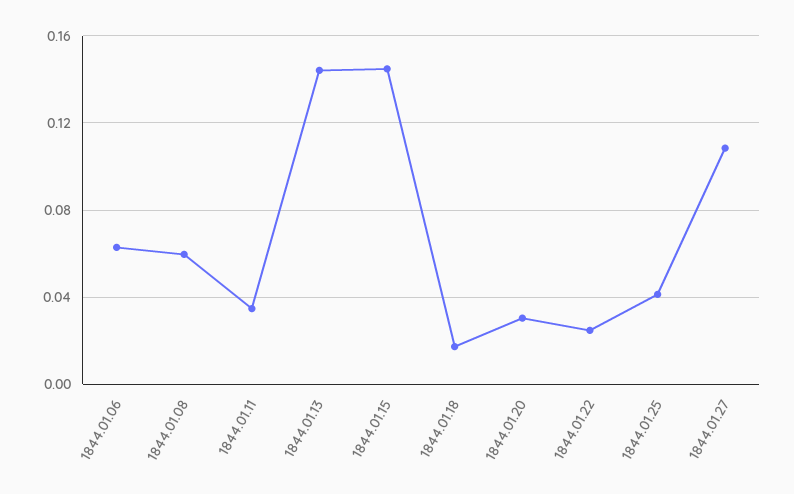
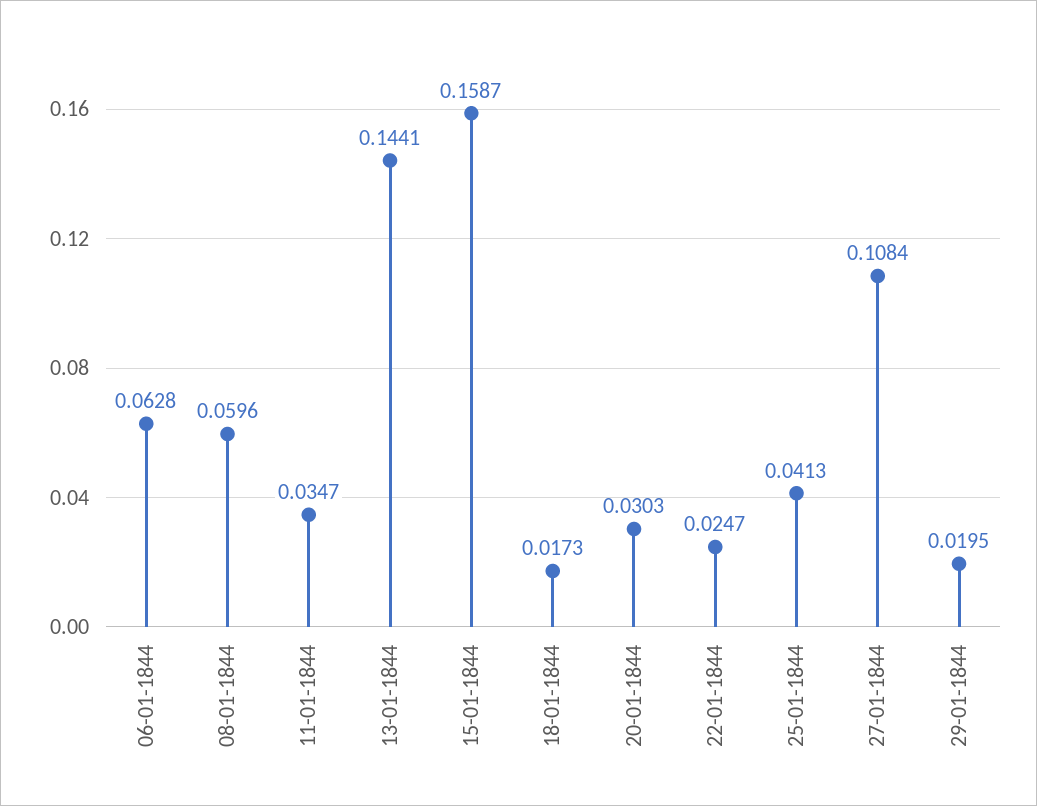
1844.01.15: 0.145 -> 0.1587
29-01-1844: none -> 0.0195

